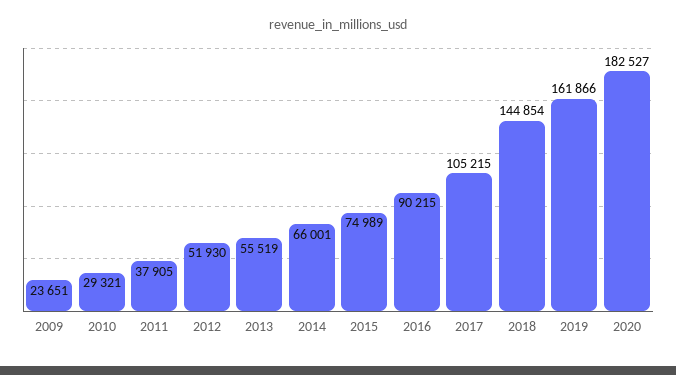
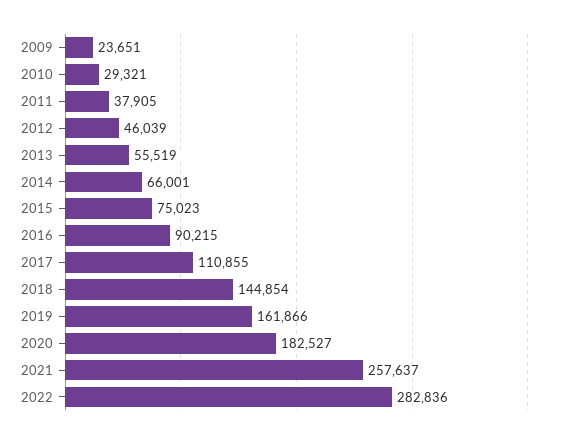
2012: 51930 -> 46039
2015: 74989 -> 75023
2017: 105215 -> 110855
2021: none -> 257637
2022: none -> 282836

